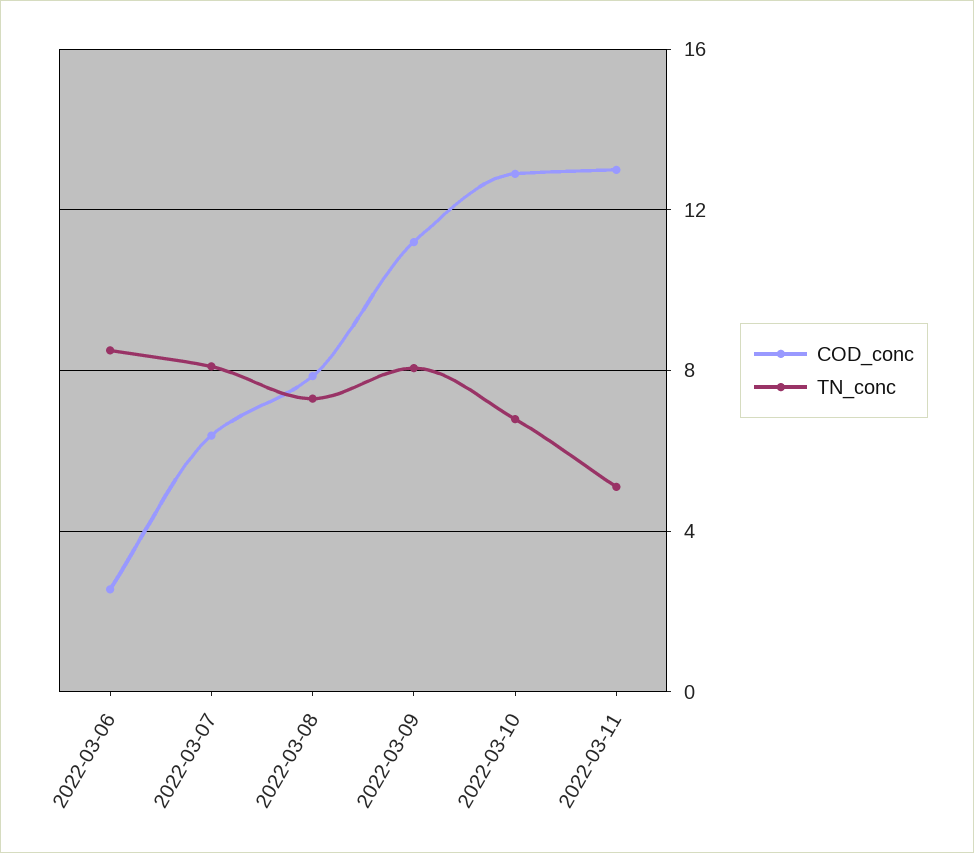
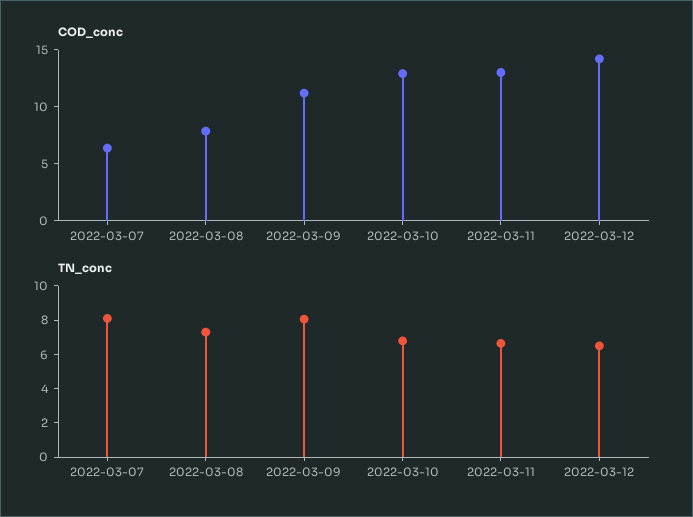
COD_conc, 2022-03-06: 2.5 -> none
TN_conc, 2022-03-06: 8.5 -> none
TN_conc, 2022-03-11: 5 -> 6.5
COD_conc, 2022-03-12: none -> 14
TN_conc, 2022-03-12: none -> 6.5

